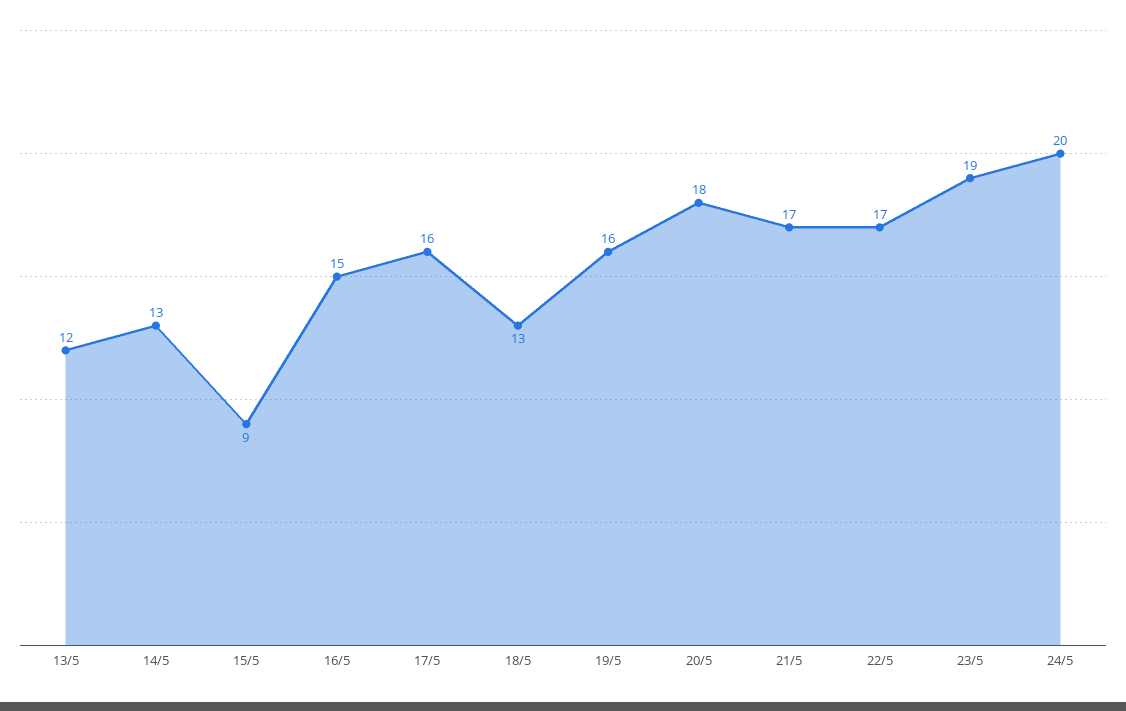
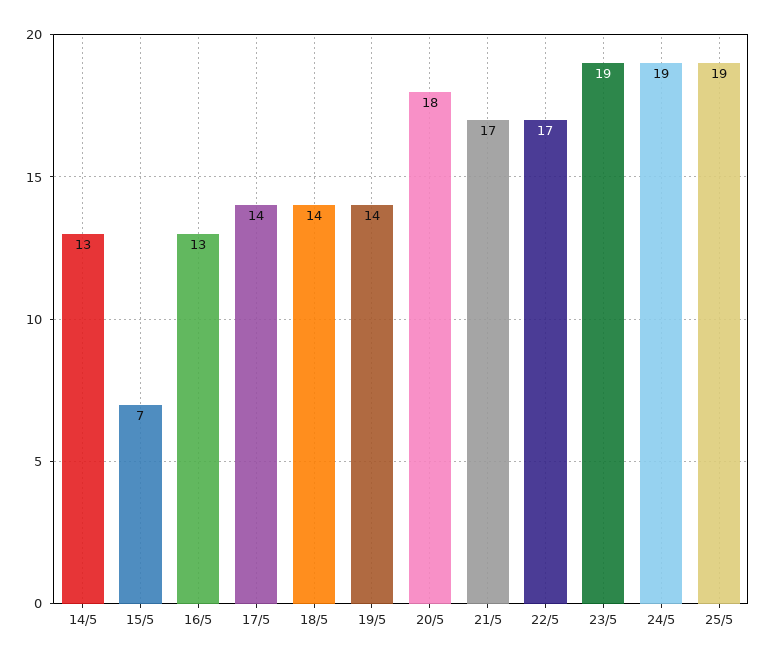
13/5: 12 -> none
15/5: 9 -> 7
16/5: 15 -> 13
17/5: 16 -> 14
18/5: 13 -> 14
19/5: 16 -> 14
24/5: 20 -> 19
25/5: none -> 19

